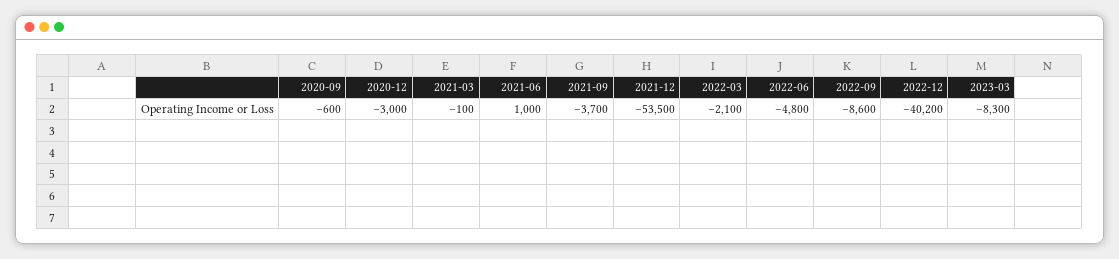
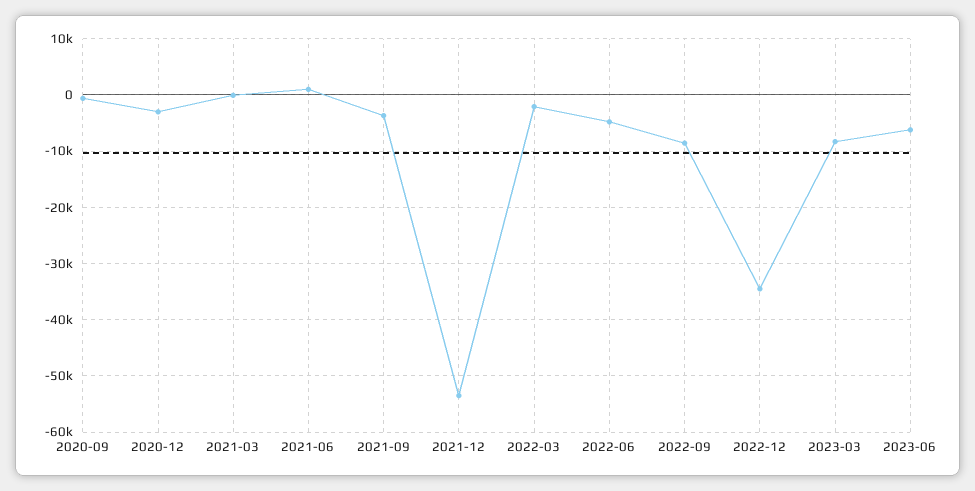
2022-12: -40200 -> -34000
2023-06: none -> -6000

